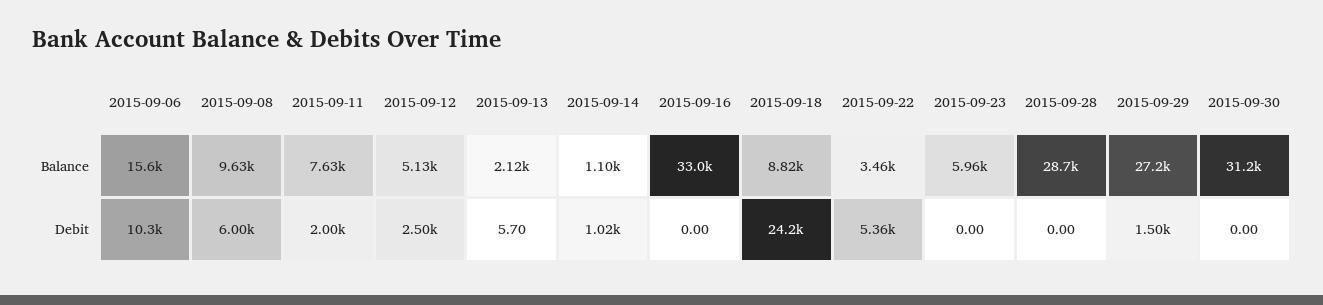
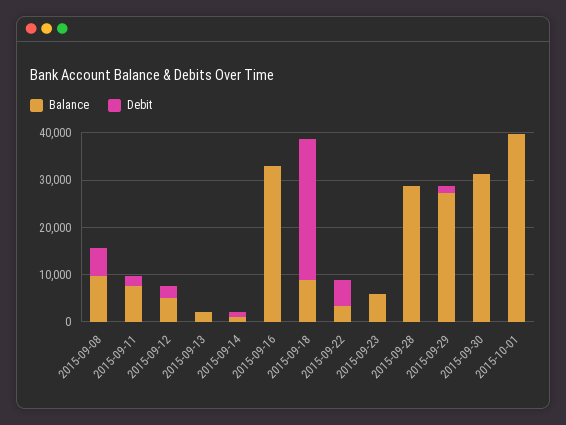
Balance, 2015-09-06: 15600 -> none
Debit, 2015-09-06: 10300 -> none
Debit, 2015-09-18: 24200 -> 30000
Balance, 2015-10-01: none -> 40000
Debit, 2015-10-01: none -> 0

